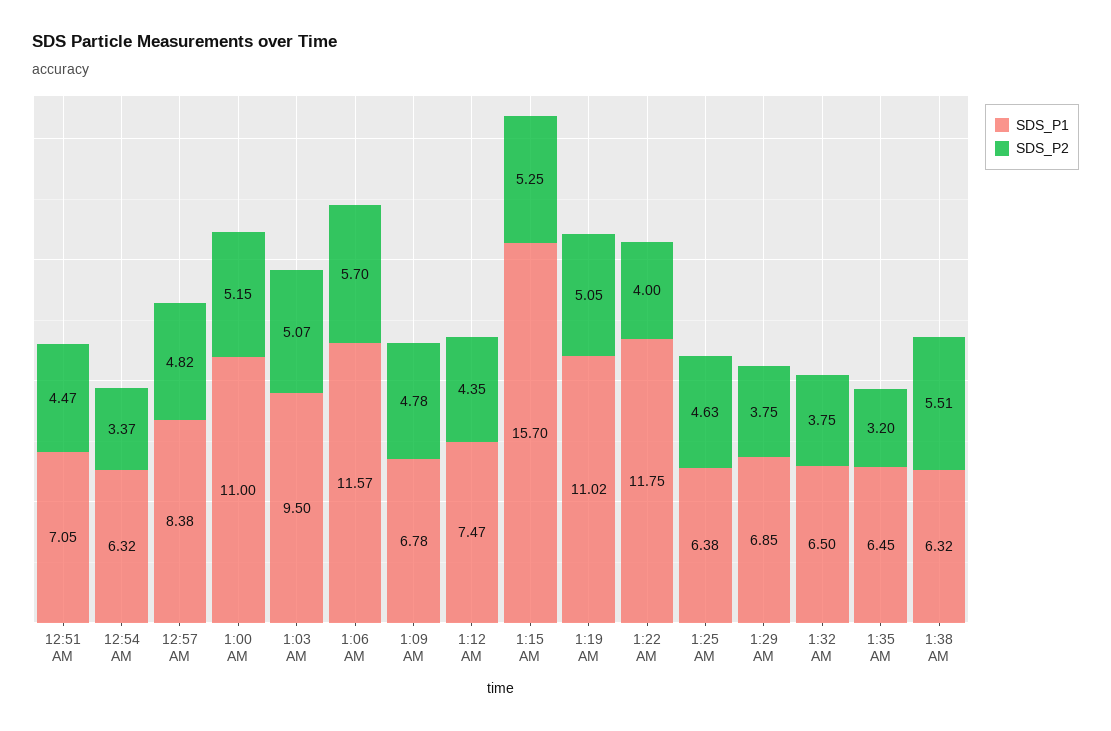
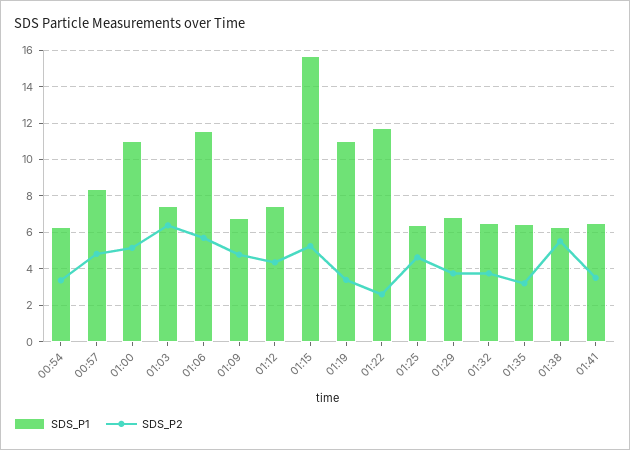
SDS_P1, 12:51 AM: 7.05 -> none
SDS_P2, 12:51 AM: 4.47 -> none
SDS_P1, 1:03 AM: 9.5 -> 7.5
SDS_P2, 1:03 AM: 5.07 -> 6.5
SDS_P2, 1:19 AM: 5.05 -> 3.5
SDS_P2, 1:22 AM: 4 -> 2.5
SDS_P1, 01:41: none -> 6.5
SDS_P2, 01:41: none -> 3.5

